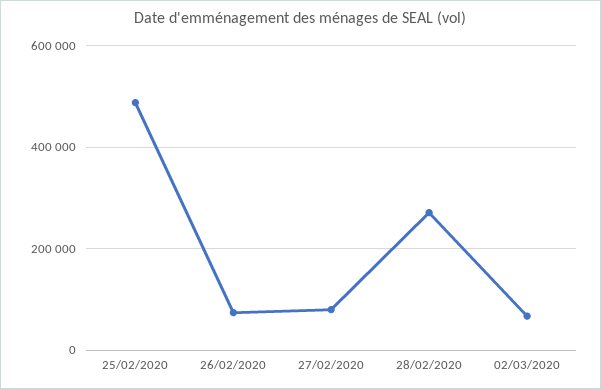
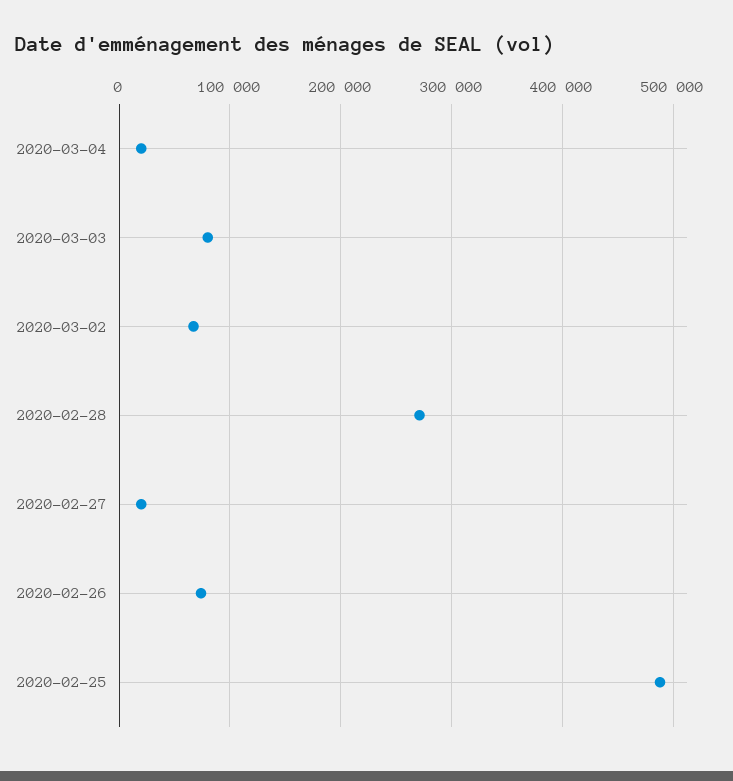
27/02/2020: 80000 -> 20000
2020-03-04: none -> 20000
2020-03-03: none -> 80000

